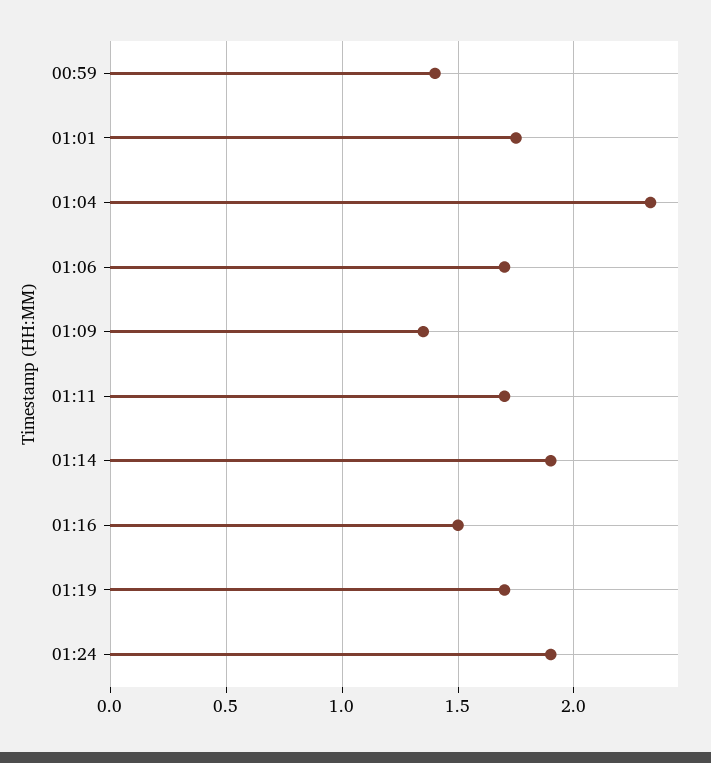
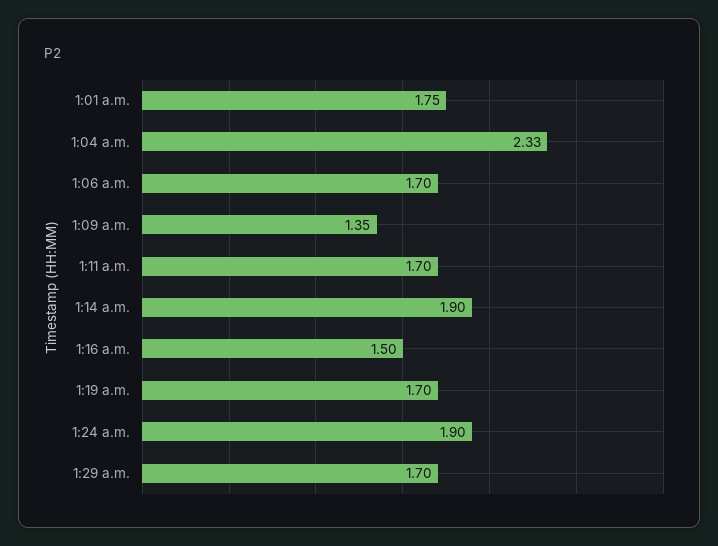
00:59: 1.4 -> none
1:29 a.m.: none -> 1.7

